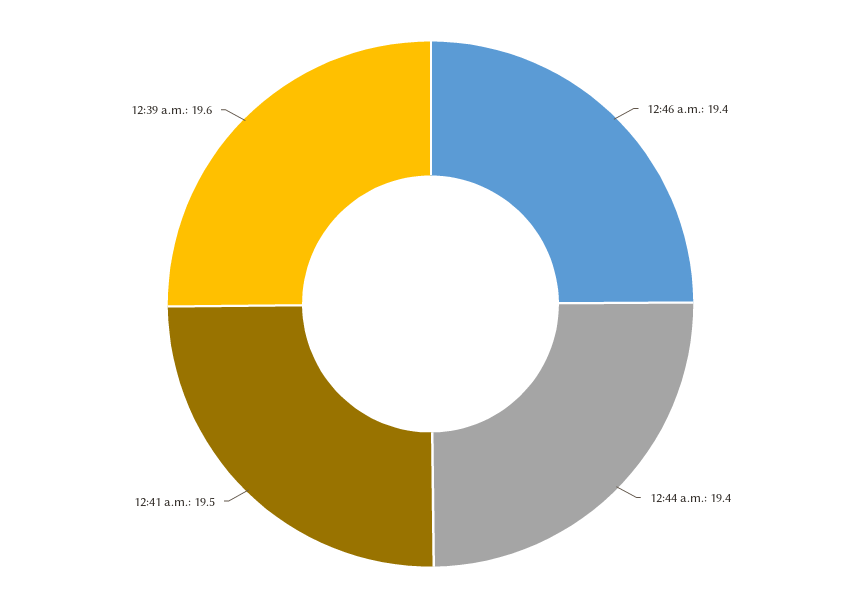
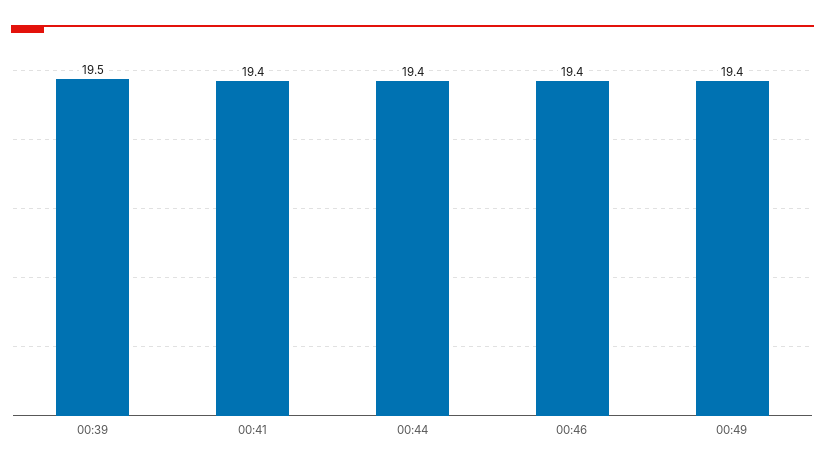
12:41 a.m.: 19.5 -> 19.4
12:39 a.m.: 19.6 -> 19.5
00:49: none -> 19.4

